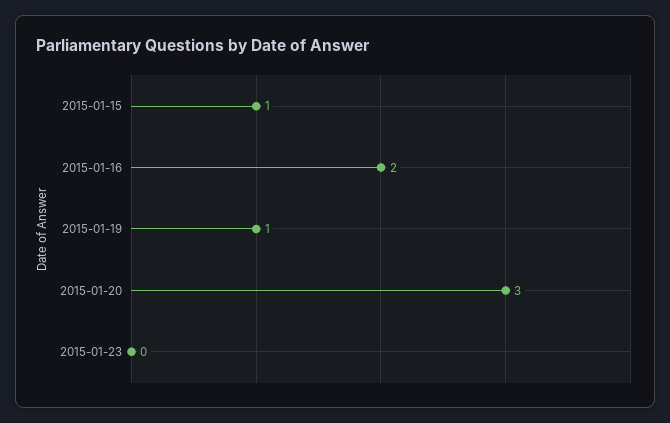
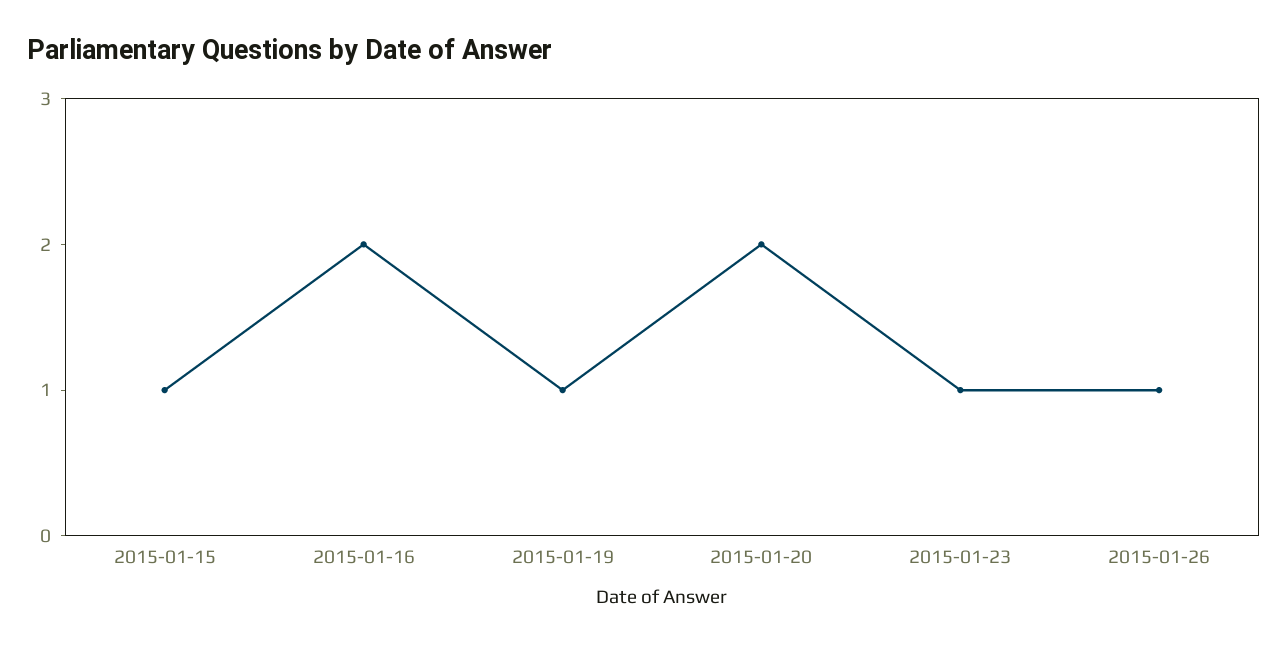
2015-01-20: 3 -> 2
2015-01-23: 0 -> 1
2015-01-26: none -> 1

